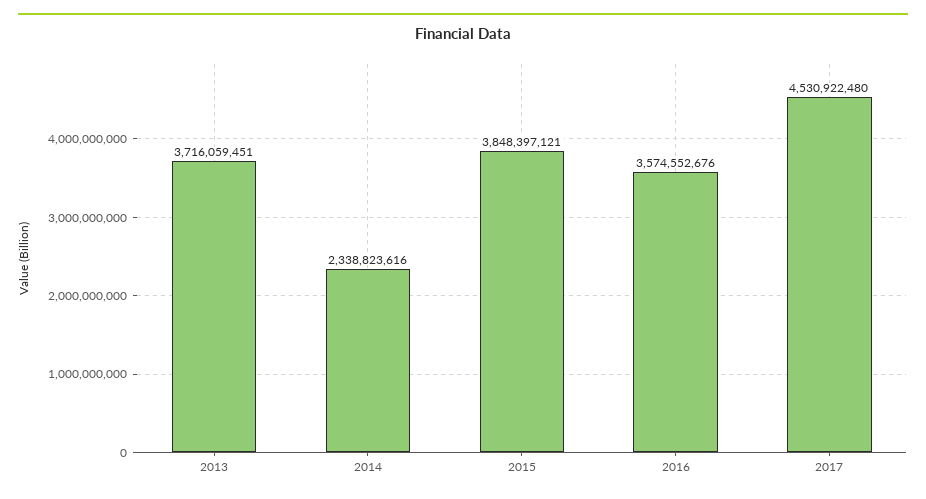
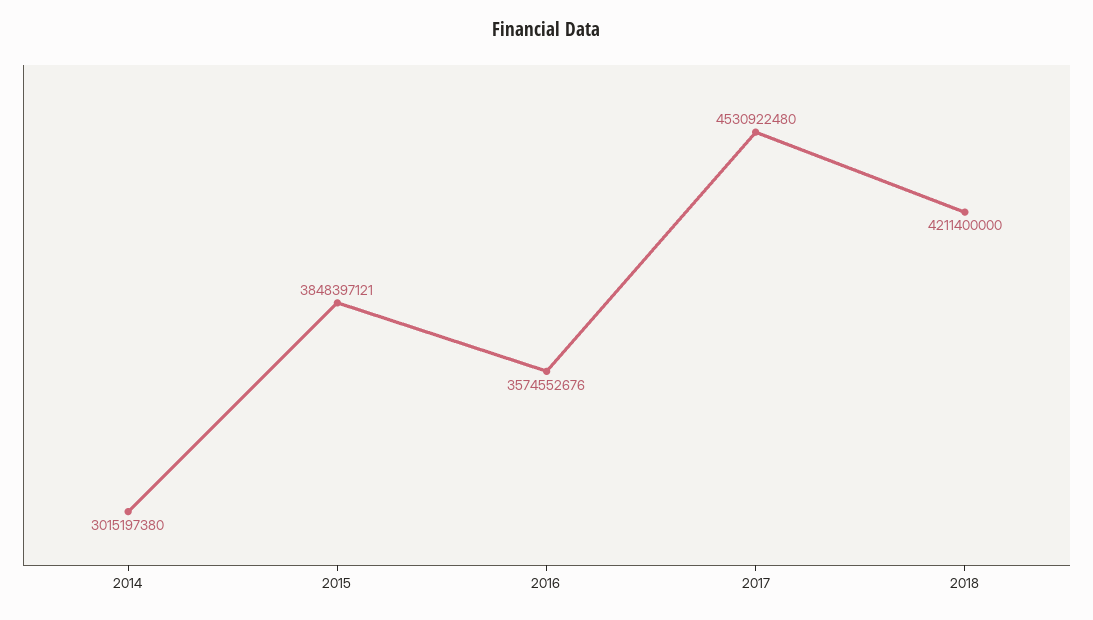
2013: 3716059451 -> none
2014: 2338823616 -> 3015197380
2018: none -> 4211400000

